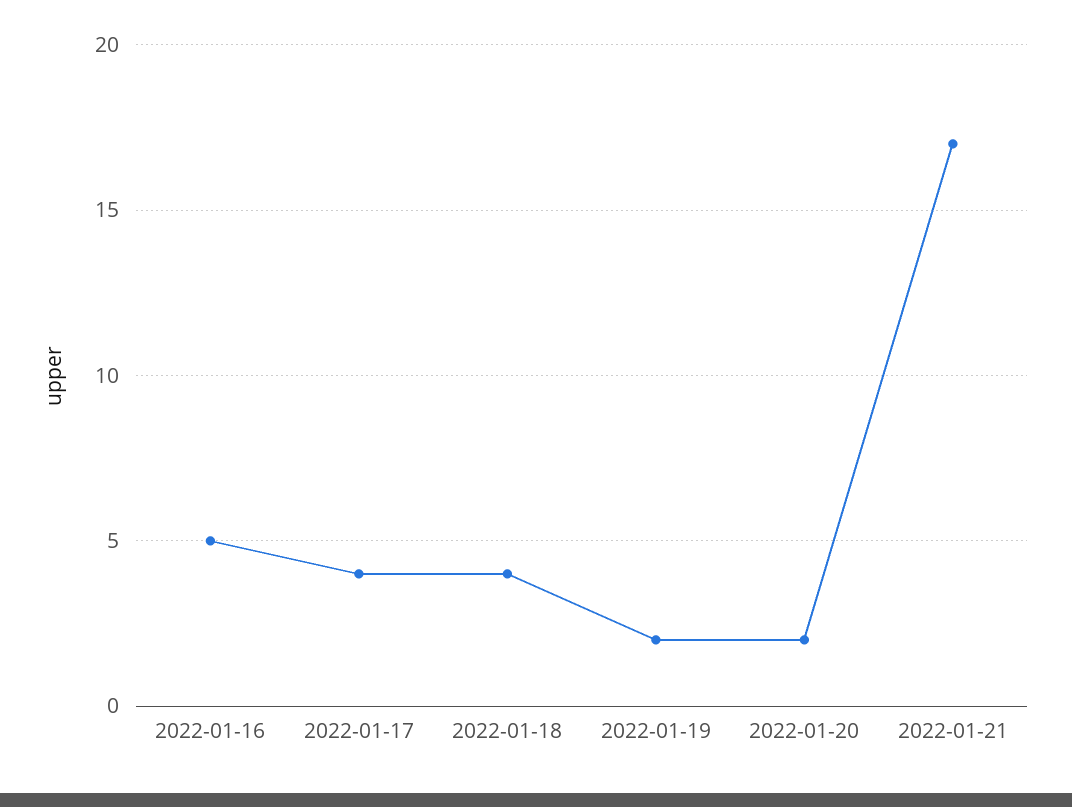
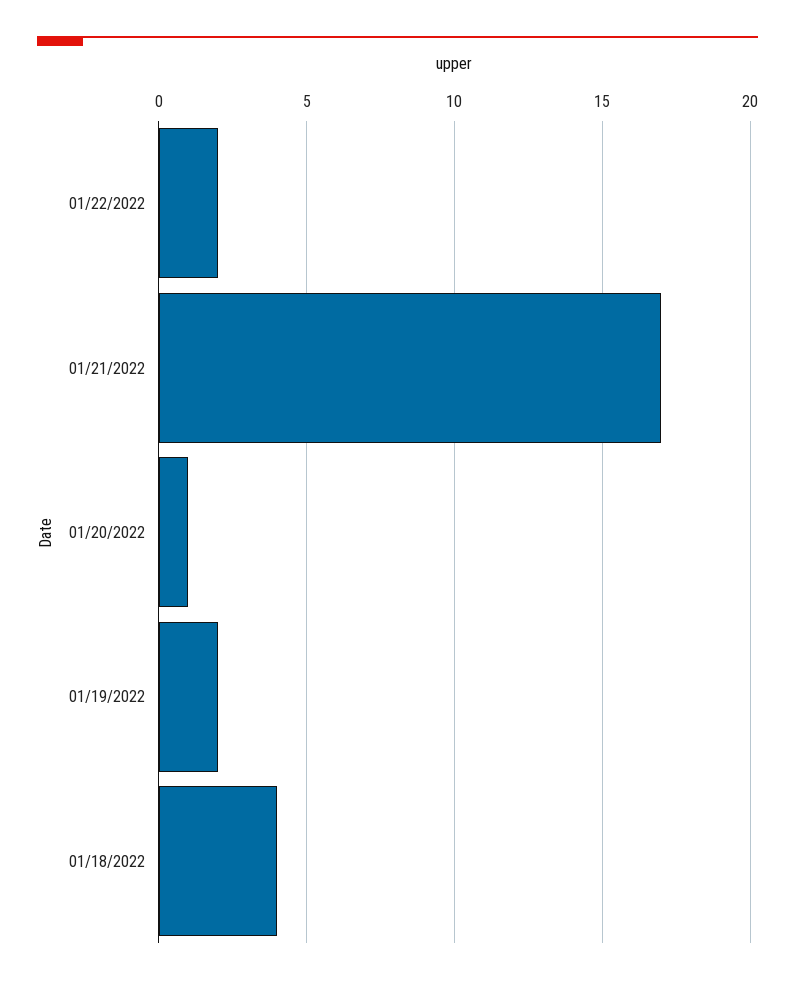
2022-01-16: 5 -> none
2022-01-17: 4 -> none
2022-01-20: 2 -> 1
01/22/2022: none -> 2

